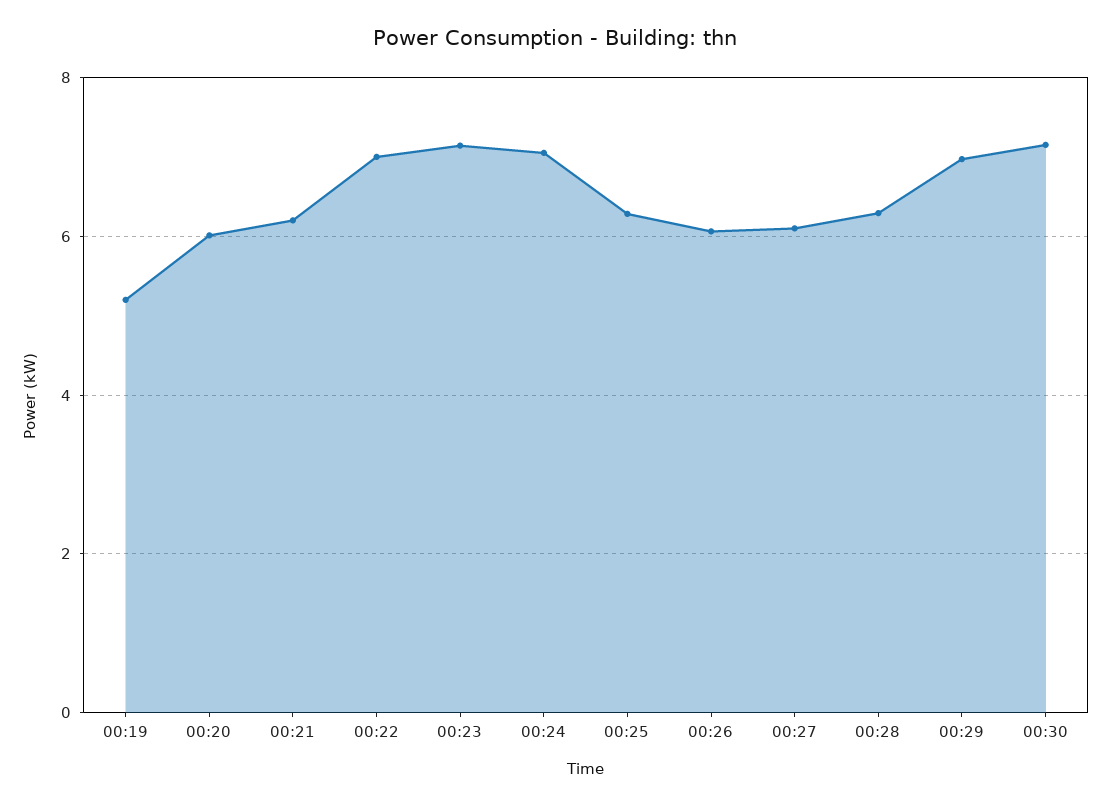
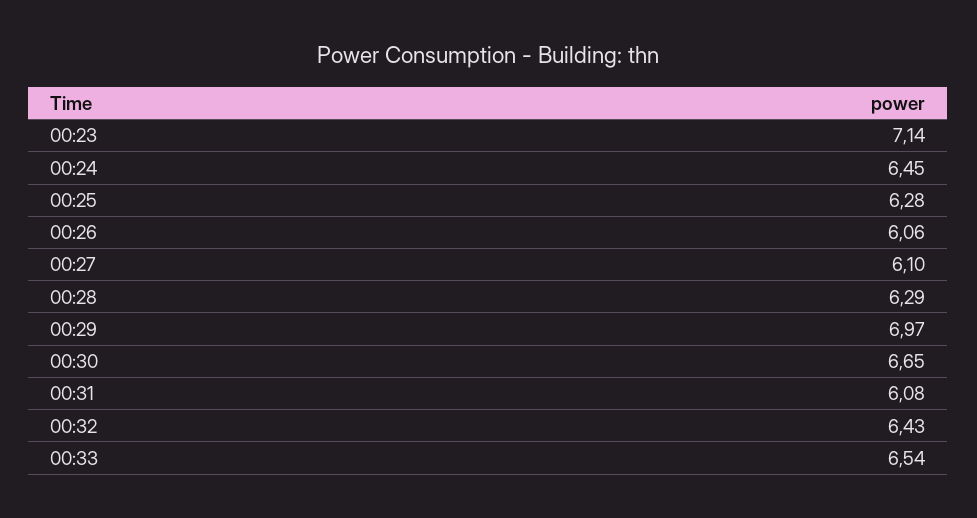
00:19: 5.2 -> none
00:20: 6 -> none
00:21: 6.2 -> none
00:22: 7 -> none
00:24: 7 -> 6.45
00:30: 7.2 -> 6.65
00:31: none -> 6.08
00:32: none -> 6.43
00:33: none -> 6.54

